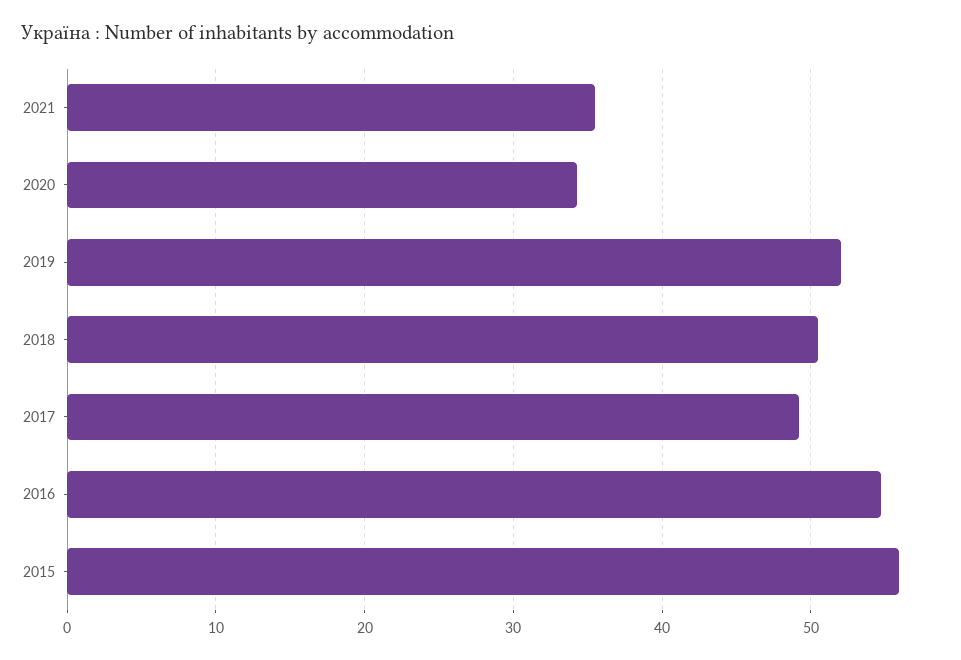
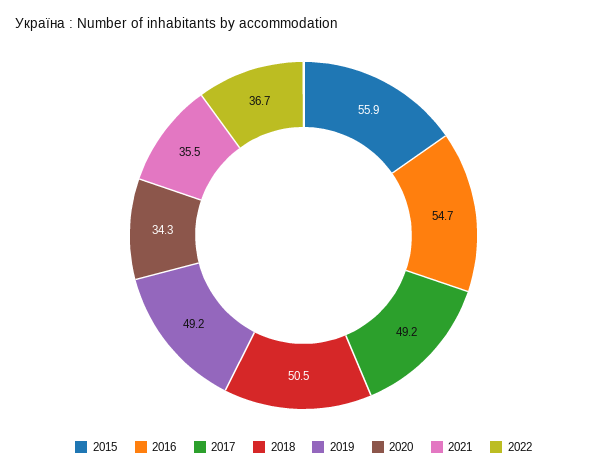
2019: 52 -> 49.2
2022: none -> 36.7

